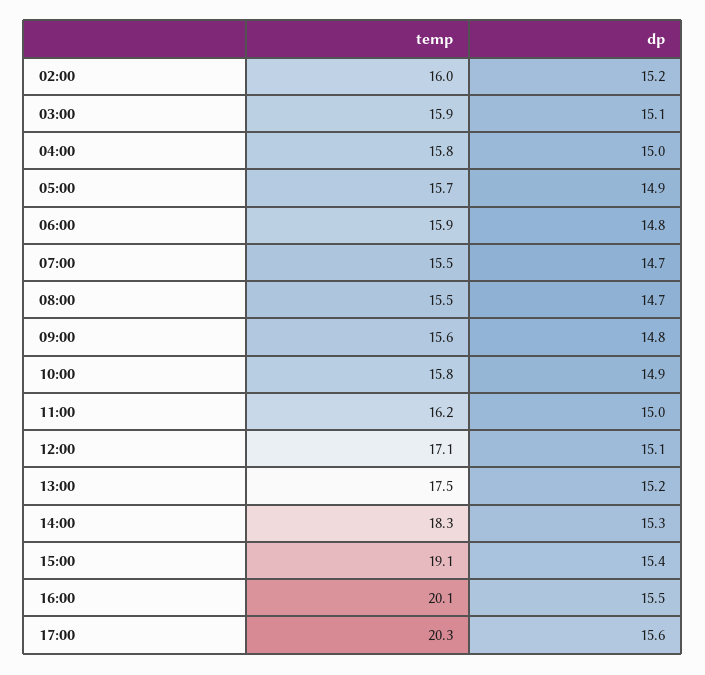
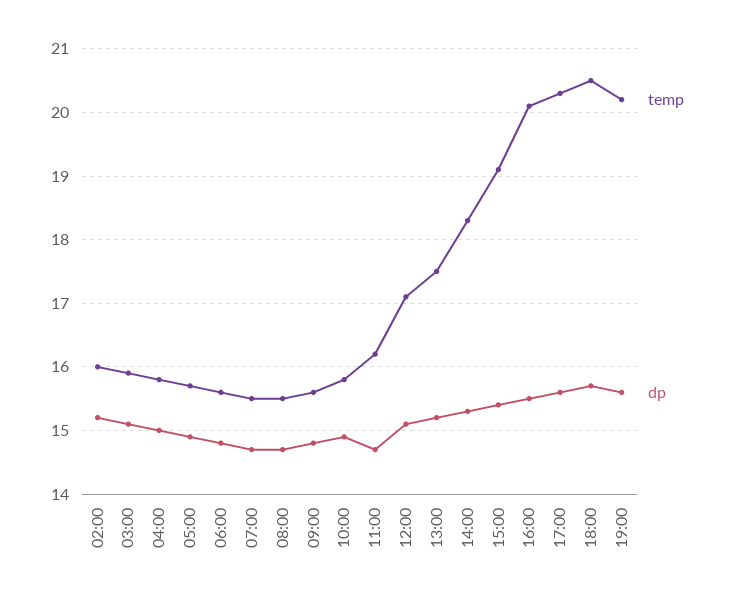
temp, 06:00: 15.9 -> 15.6
dp, 11:00: 15 -> 14.7
temp, 18:00: none -> 20.5
dp, 18:00: none -> 15.7
temp, 19:00: none -> 20.2
dp, 19:00: none -> 15.6

